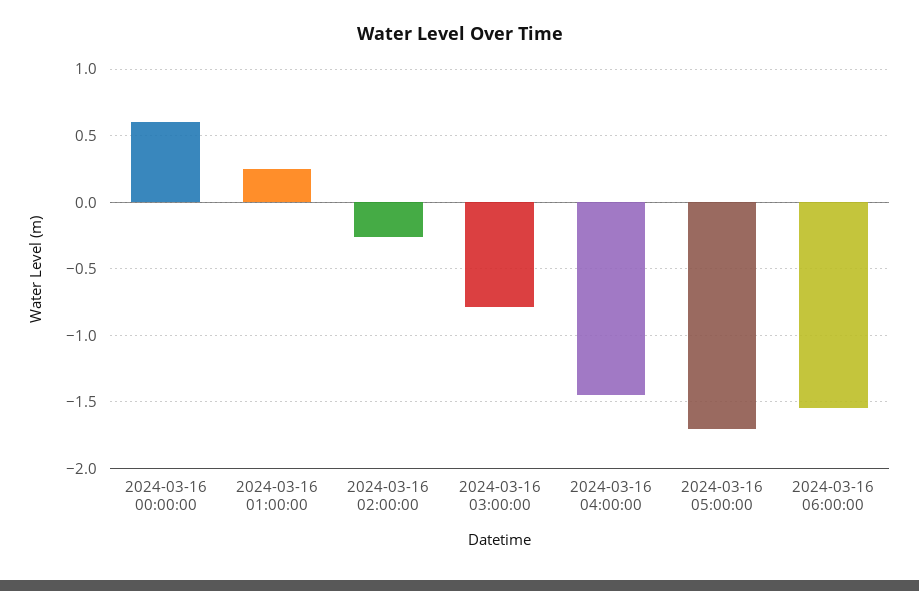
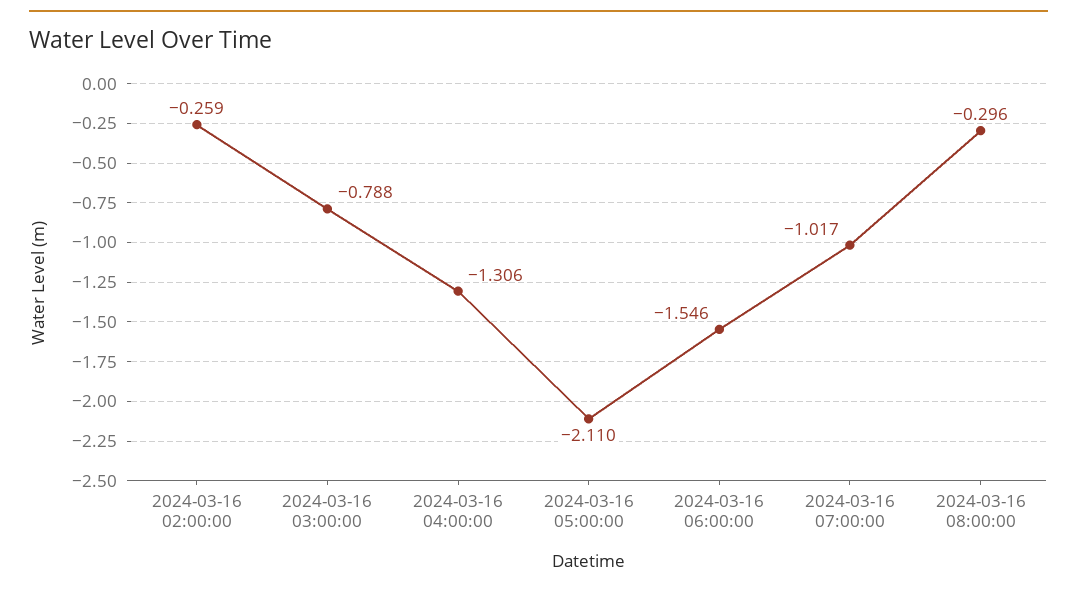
2024-03-16 00:00:00: 0.6 -> none
2024-03-16 01:00:00: 0.25 -> none
2024-03-16 04:00:00: -1.45 -> -1.306
2024-03-16 05:00:00: -1.7 -> -2.11
2024-03-16 07:00:00: none -> -1.017
2024-03-16 08:00:00: none -> -0.296

